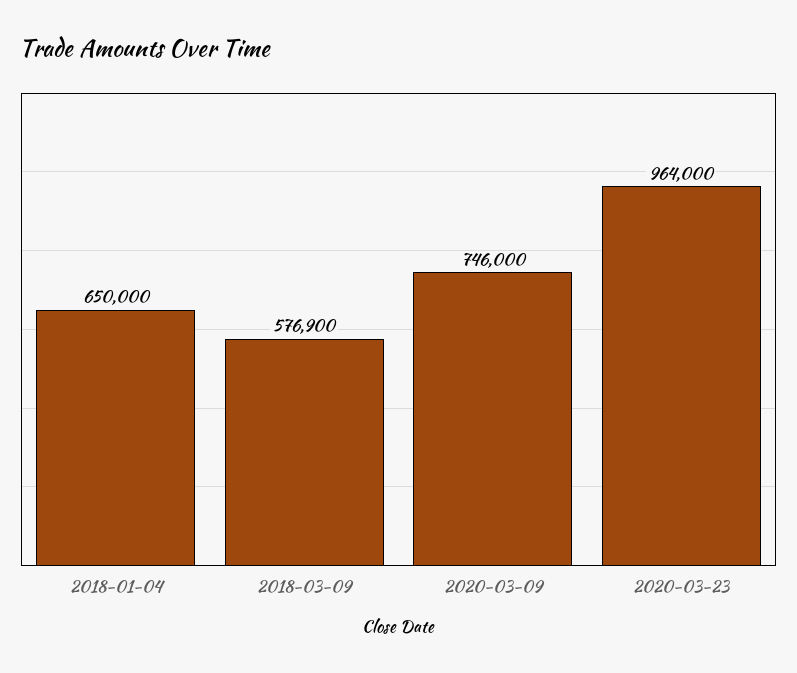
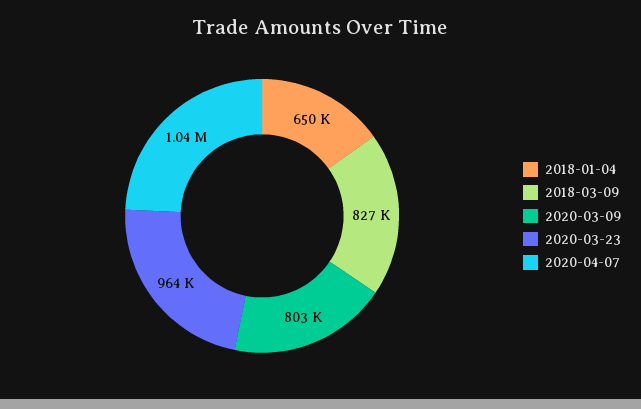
2018-03-09: 576900 -> 827000
2020-03-09: 746000 -> 803000
2020-04-07: none -> 1040000

